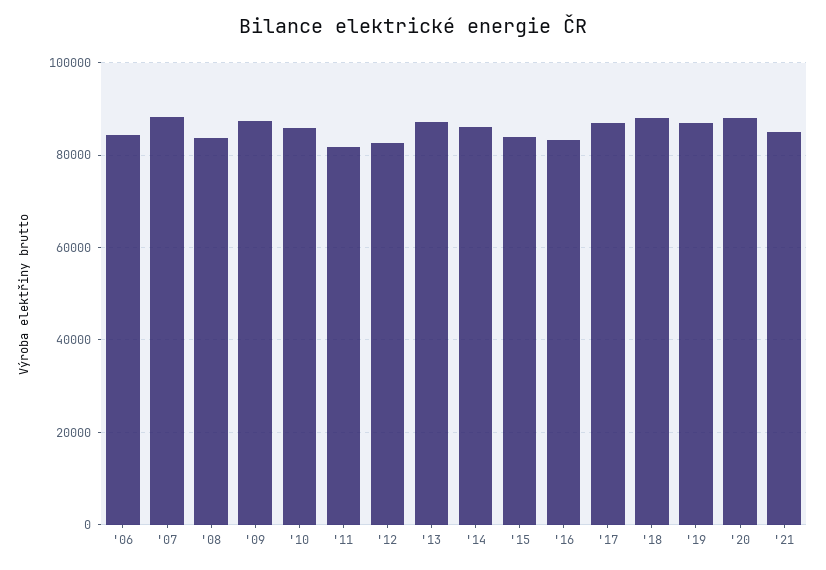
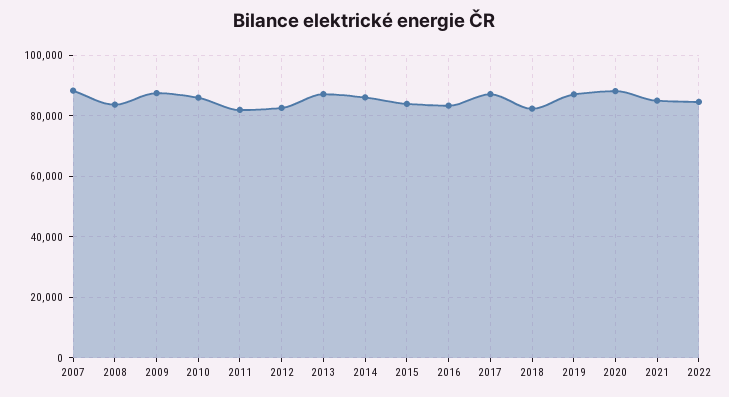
'06: 84000 -> none
'18: 88000 -> 82000
2022: none -> 84000

